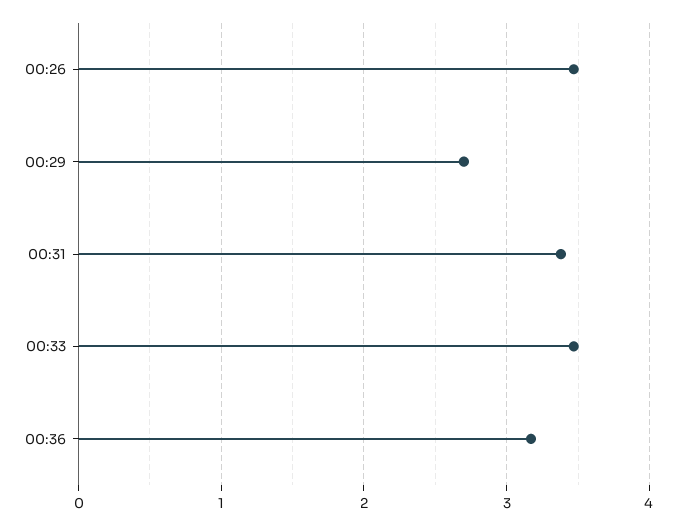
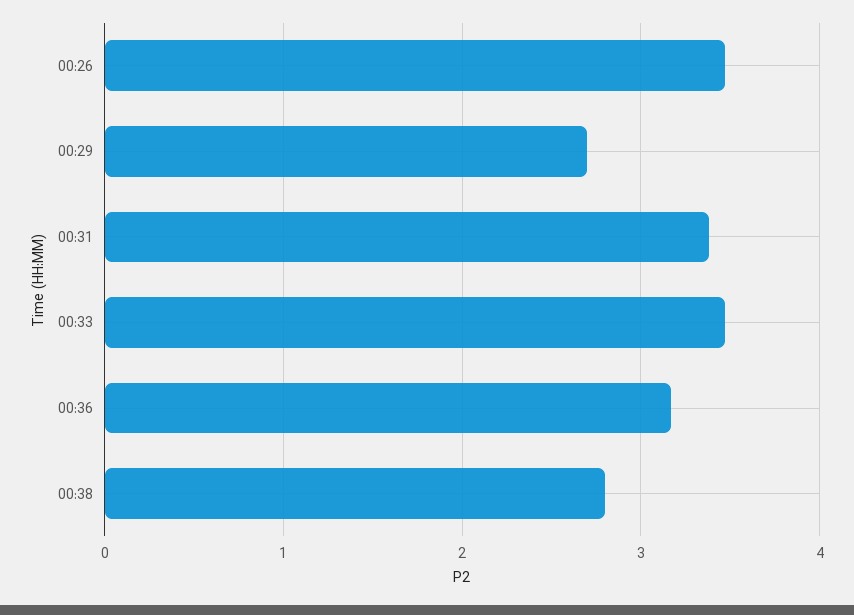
00:38: none -> 2.8

